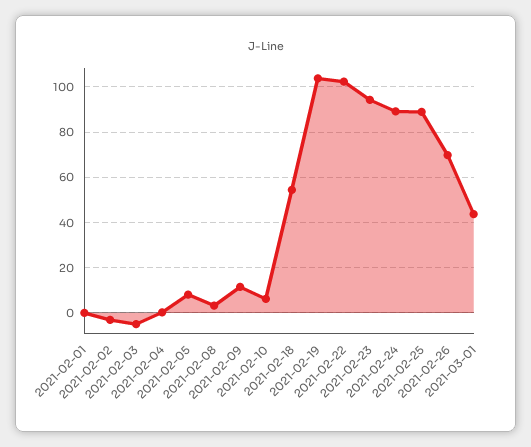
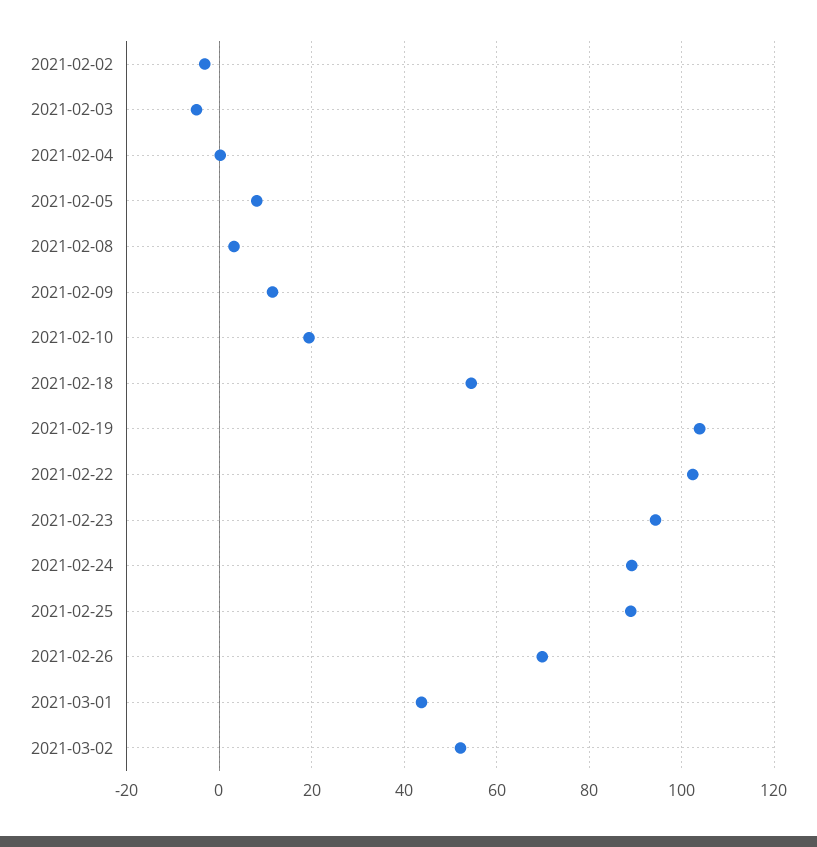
2021-02-01: 0 -> none
2021-02-10: 5 -> 20
2021-03-02: none -> 52

